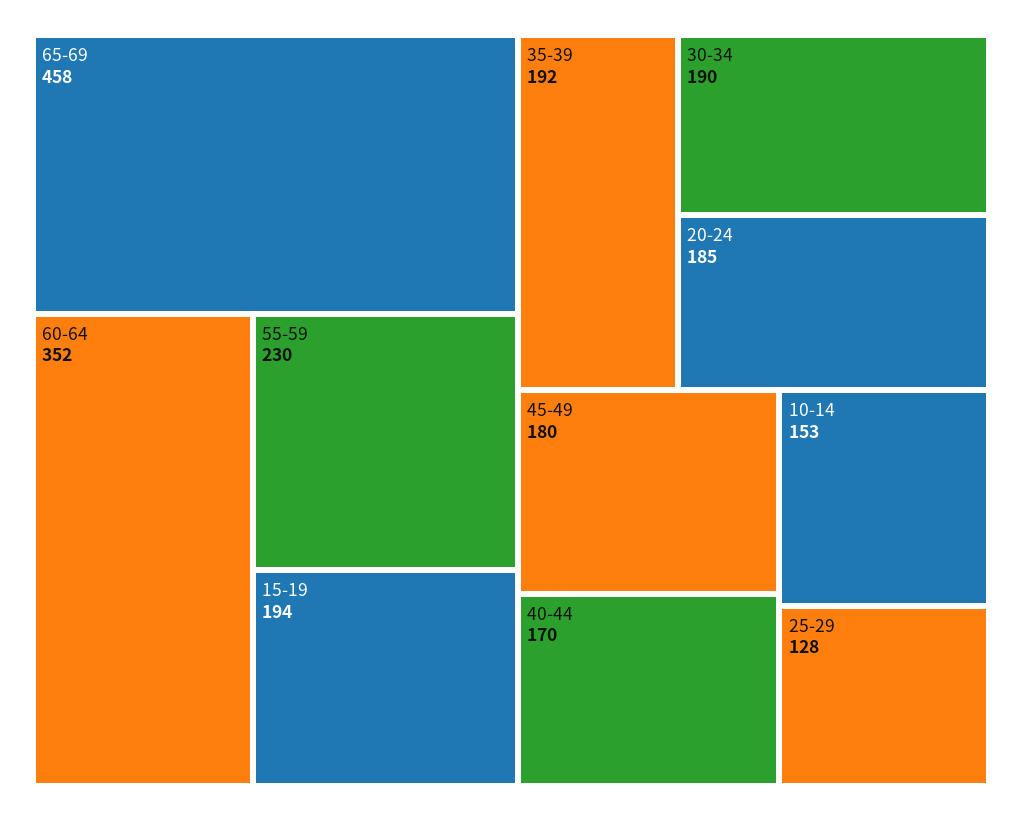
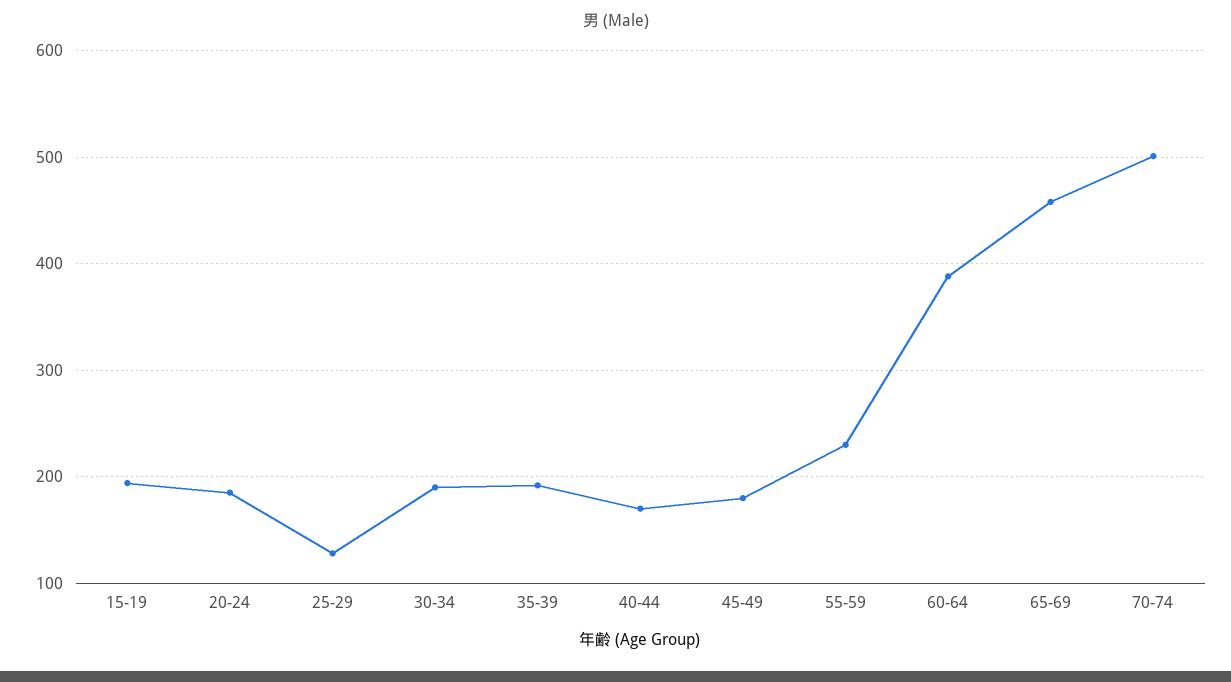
60-64: 352 -> 390
10-14: 153 -> none
70-74: none -> 500

